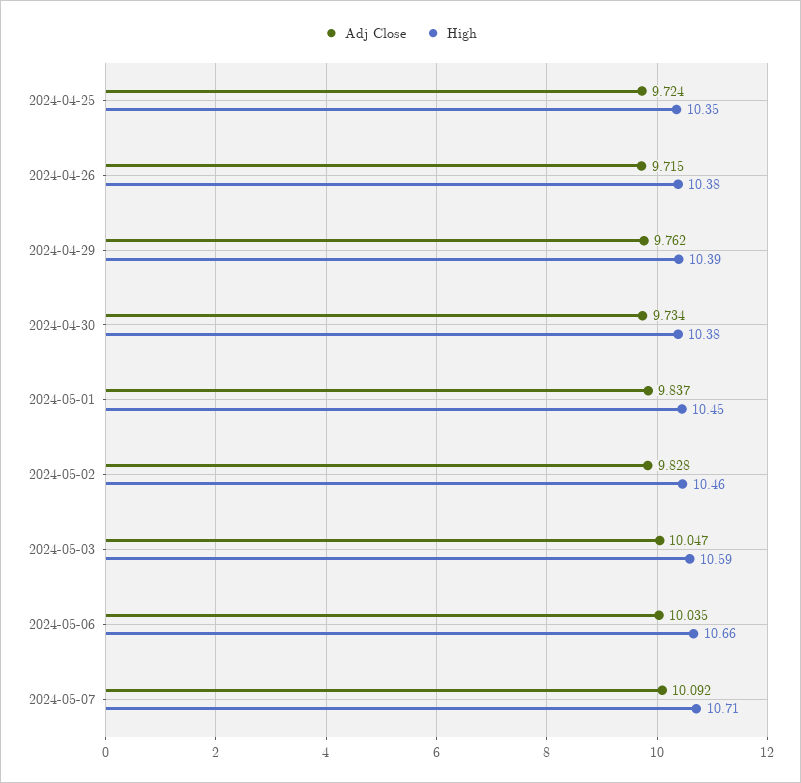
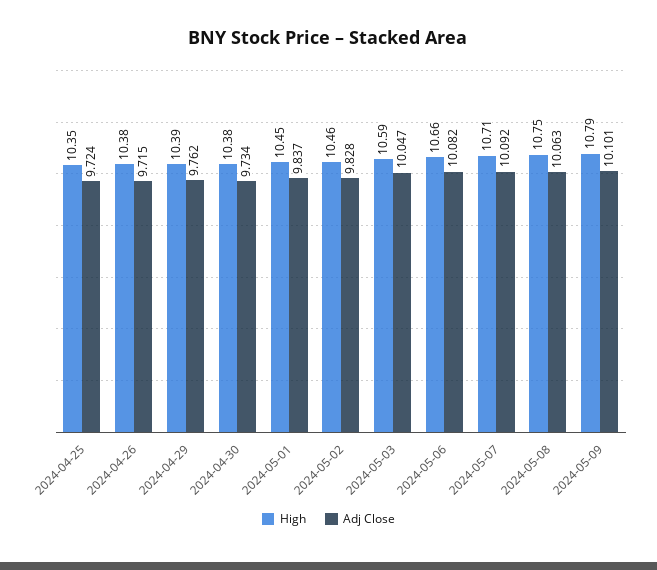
Adj Close, 2024-05-06: 10.035 -> 10.082
High, 2024-05-08: none -> 10.75
Adj Close, 2024-05-08: none -> 10.063
High, 2024-05-09: none -> 10.79
Adj Close, 2024-05-09: none -> 10.101

